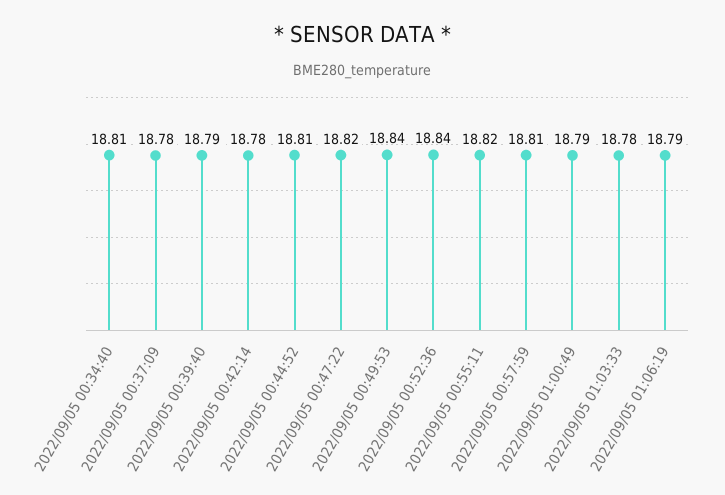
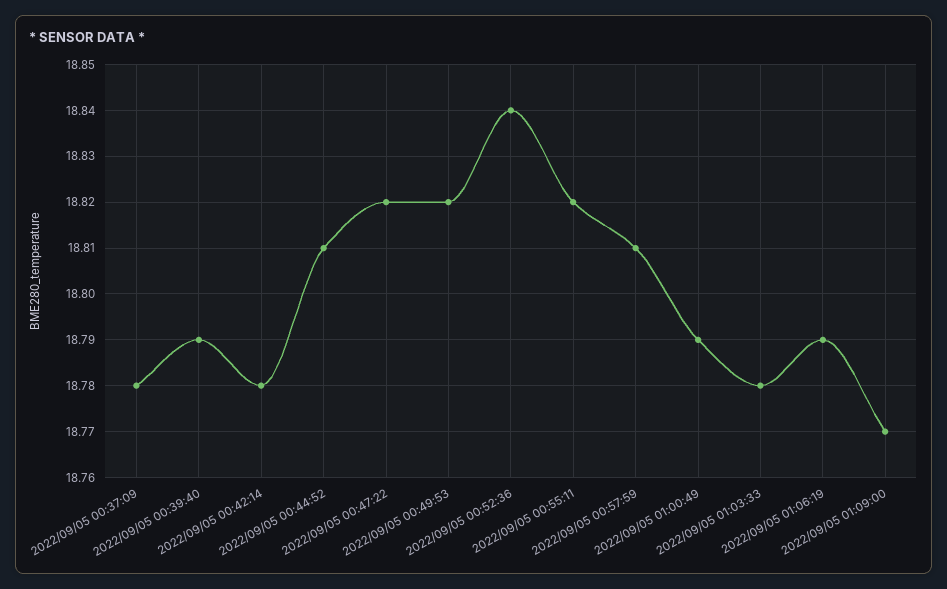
2022/09/05 00:34:40: 18.81 -> none
2022/09/05 00:49:53: 18.84 -> 18.82
2022/09/05 01:09:00: none -> 18.77

